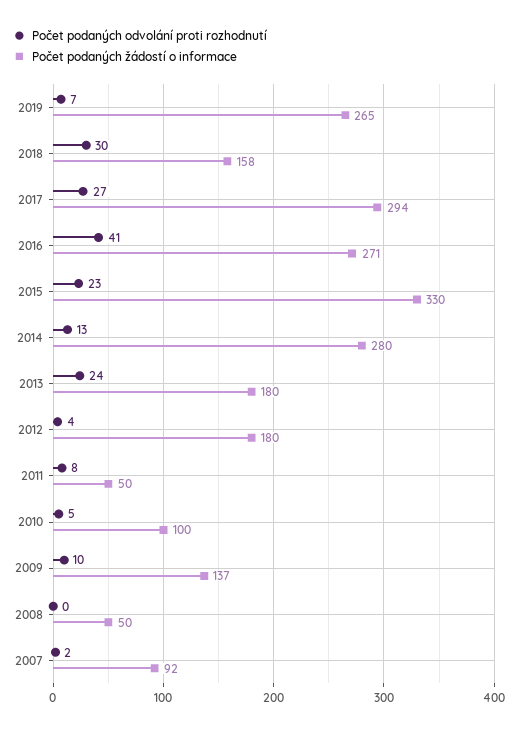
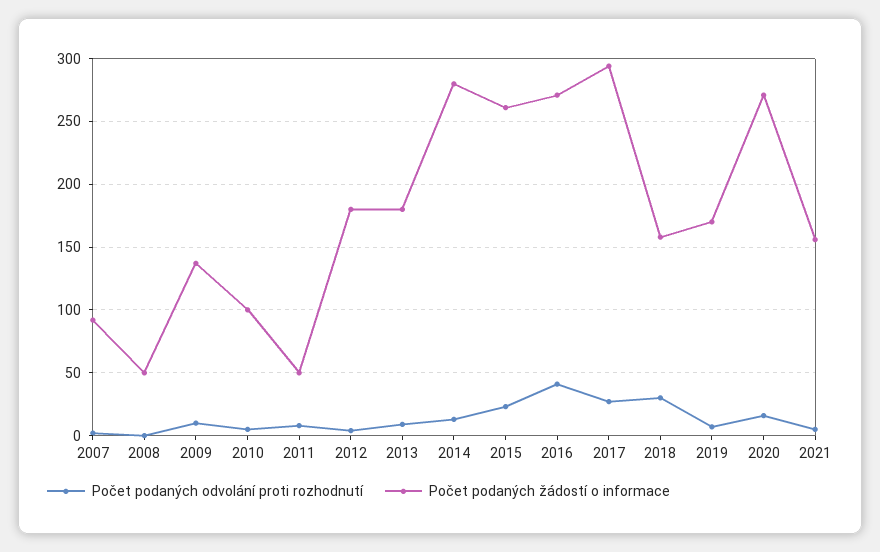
Počet podaných žádostí o informace, 2019: 265 -> 170
Počet podaných žádostí o informace, 2015: 330 -> 260
Počet podaných odvolání proti rozhodnutí, 2013: 24 -> 10
Počet podaných odvolání proti rozhodnutí, 2020: none -> 15
Počet podaných žádostí o informace, 2020: none -> 270
Počet podaných odvolání proti rozhodnutí, 2021: none -> 5
Počet podaných žádostí o informace, 2021: none -> 155

